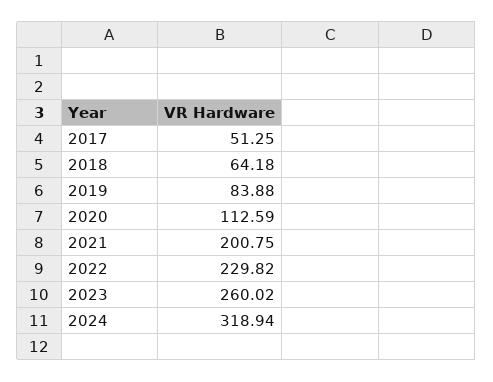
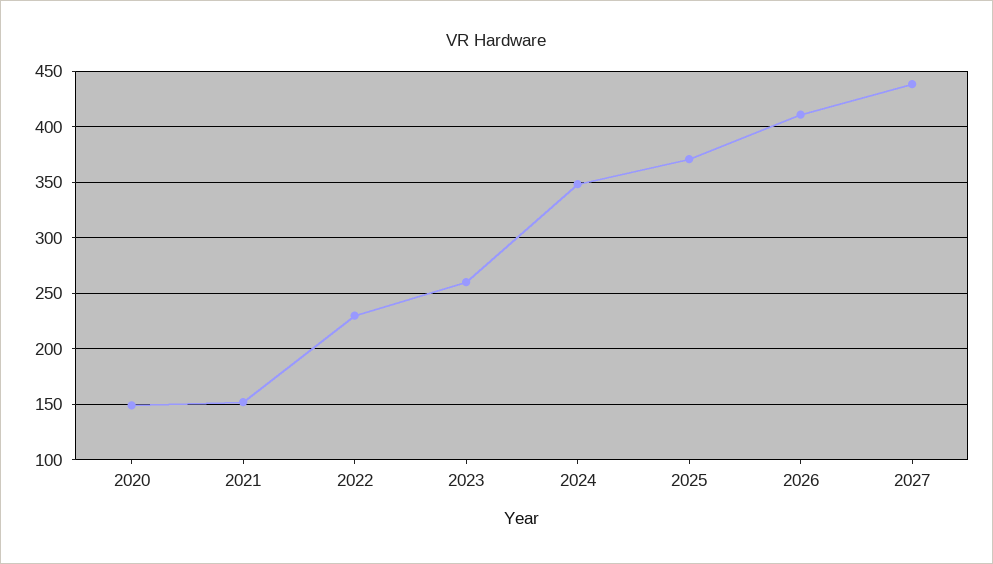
2017: 51.25 -> none
2018: 64.18 -> none
2019: 83.88 -> none
2020: 112.59 -> 150
2021: 200.75 -> 150
2024: 318.94 -> 350
2025: none -> 370
2026: none -> 410
2027: none -> 440

